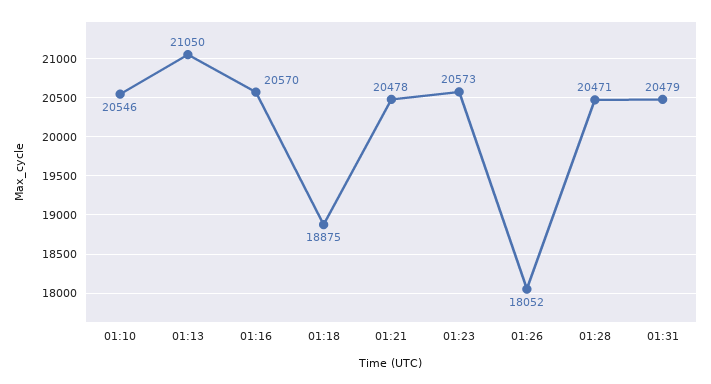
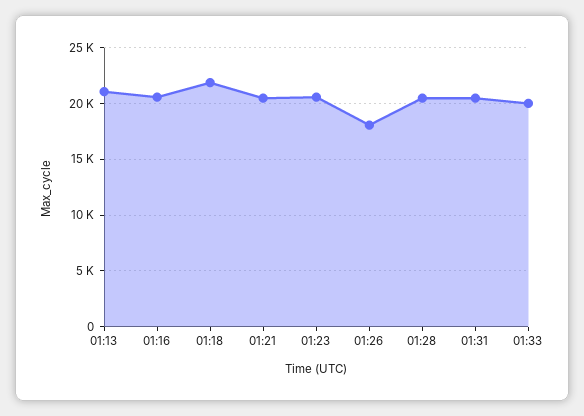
01:10: 20546 -> none
01:18: 18875 -> 22000
01:33: none -> 20000

